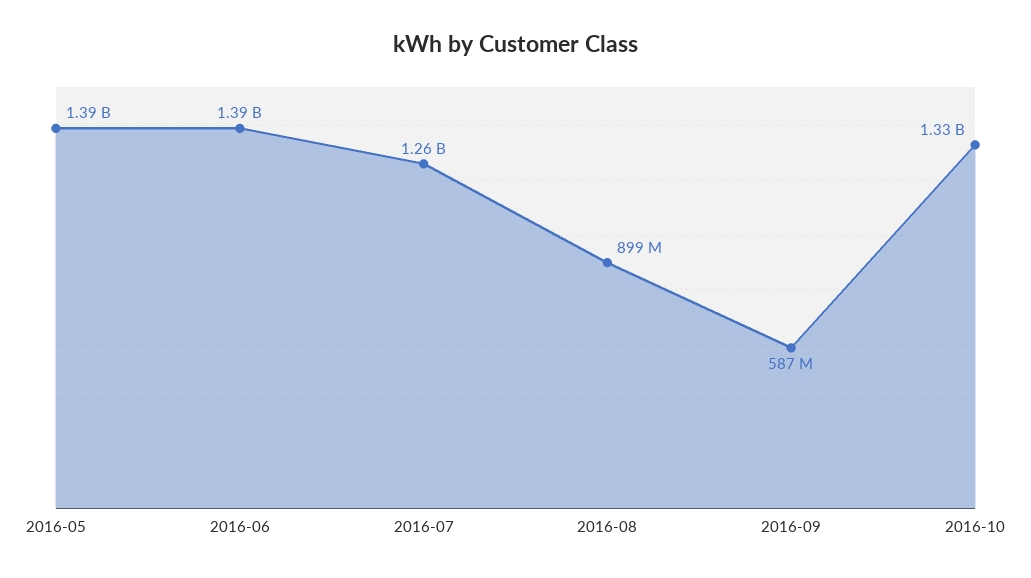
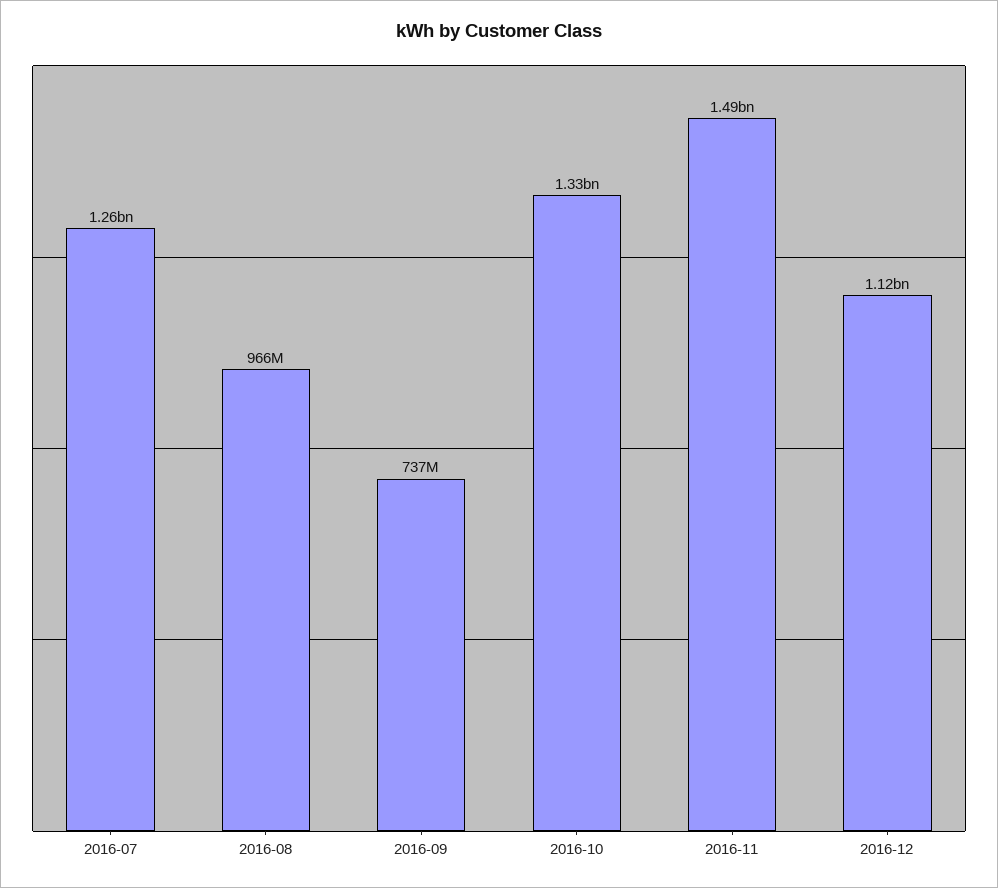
2016-05: 1390000000 -> none
2016-06: 1390000000 -> none
2016-08: 899000000 -> 966000000
2016-09: 587000000 -> 737000000
2016-11: none -> 1490000000
2016-12: none -> 1120000000

